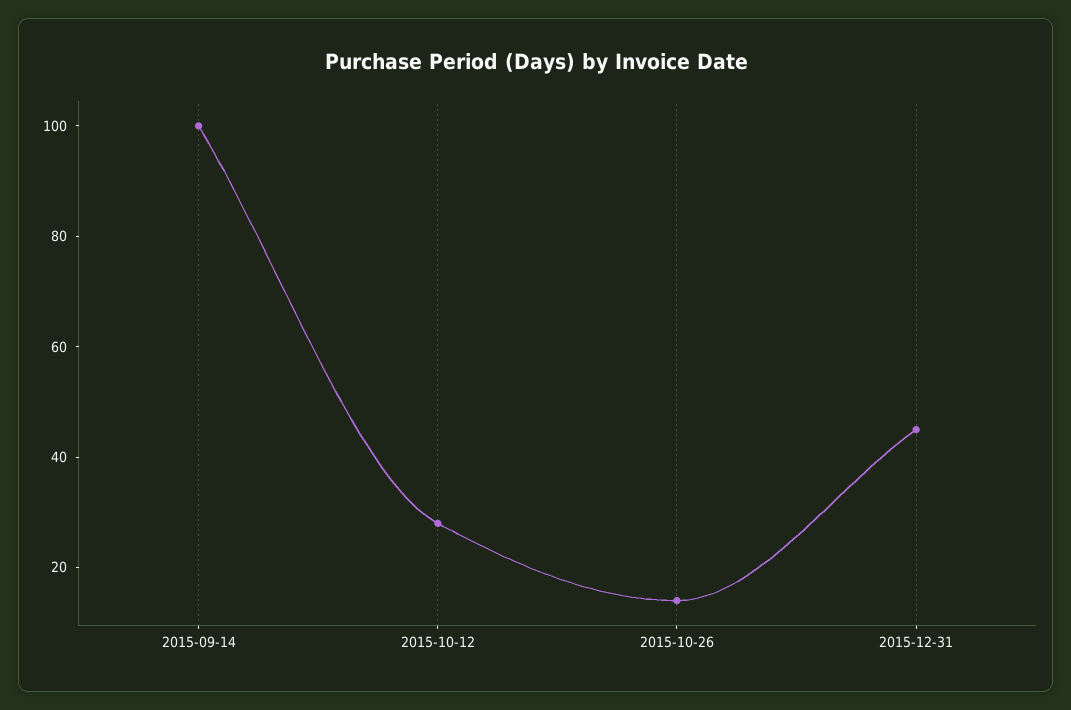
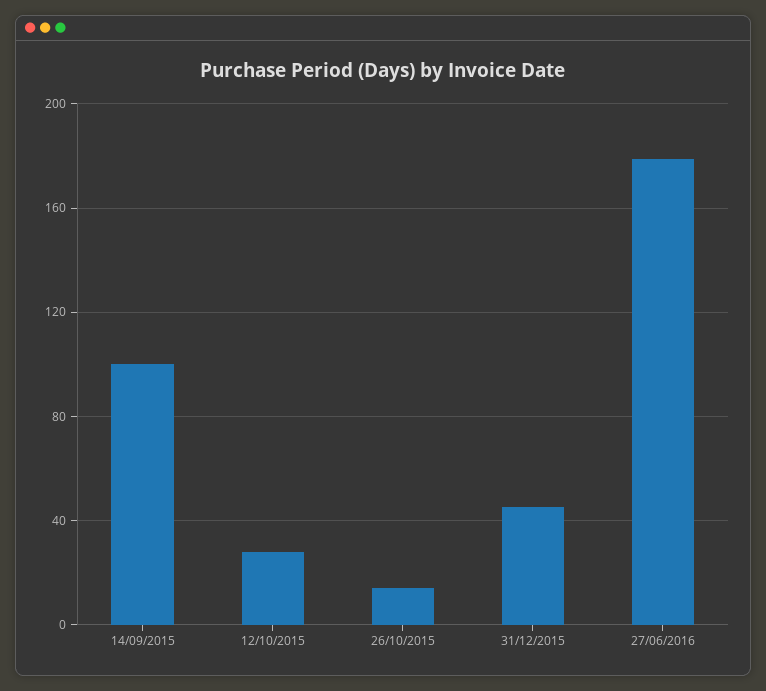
27/06/2016: none -> 180

